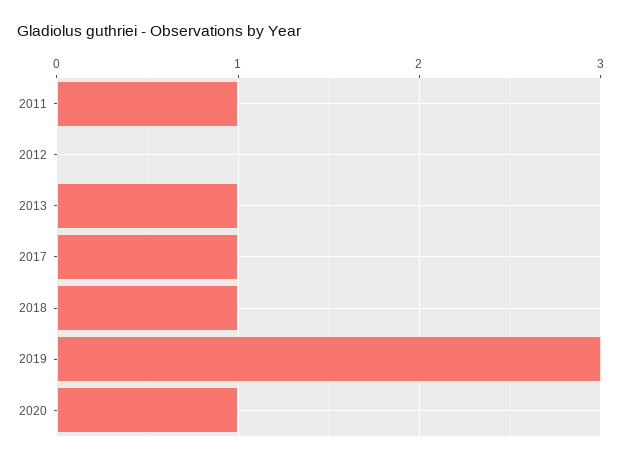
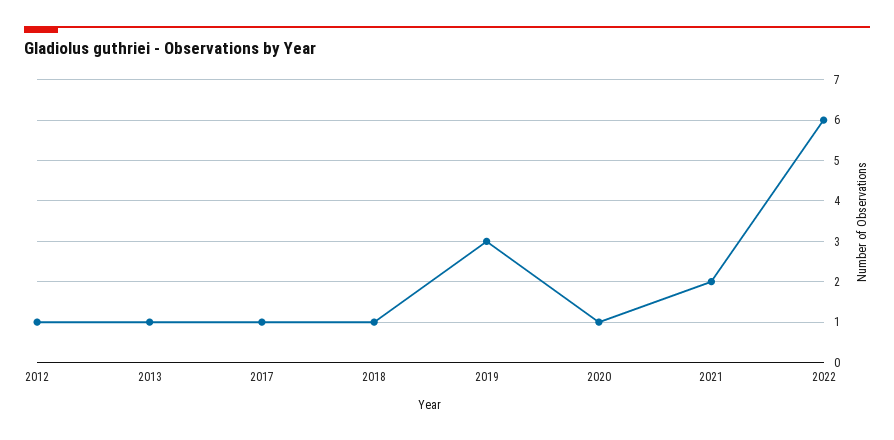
2011: 1 -> none
2012: 0 -> 1
2021: none -> 2
2022: none -> 6

